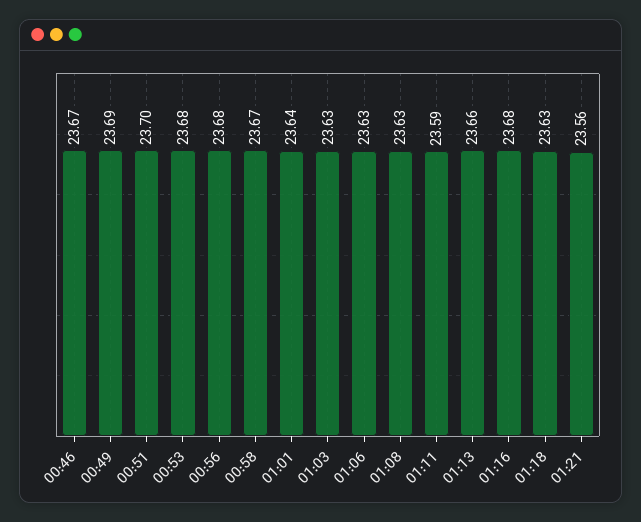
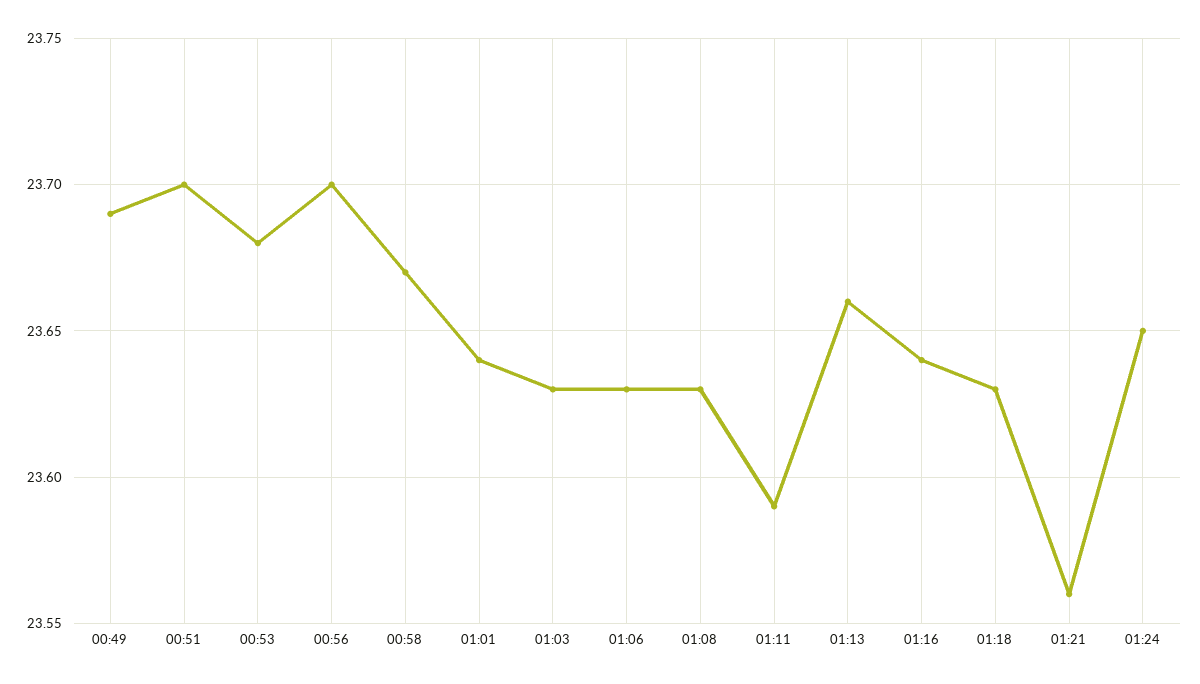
00:46: 23.67 -> none
00:56: 23.68 -> 23.7
01:16: 23.68 -> 23.64
01:24: none -> 23.65

